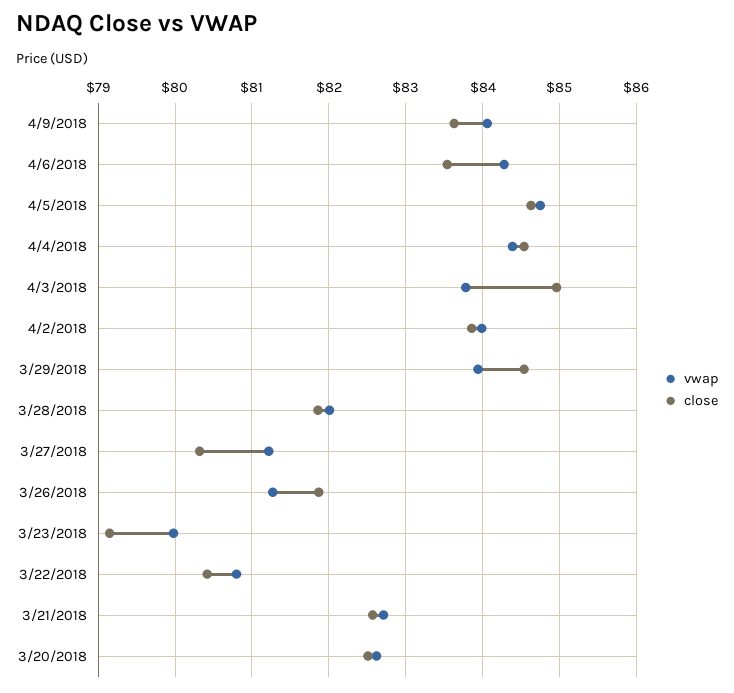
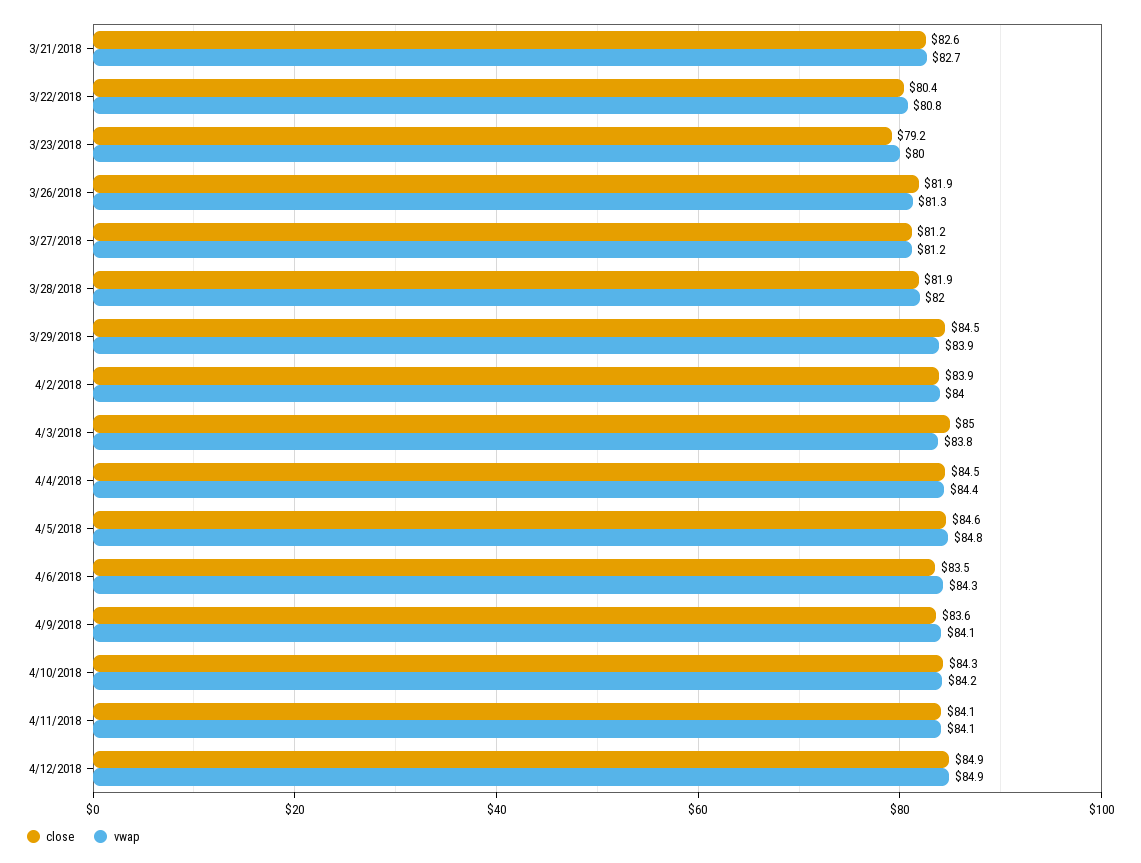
close, 3/27/2018: 80.3 -> 81.2
vwap, 3/20/2018: 82.6 -> none
close, 3/20/2018: 82.5 -> none
close, 4/10/2018: none -> 84.3
vwap, 4/10/2018: none -> 84.2
close, 4/11/2018: none -> 84.1
vwap, 4/11/2018: none -> 84.1
close, 4/12/2018: none -> 84.9
vwap, 4/12/2018: none -> 84.9

